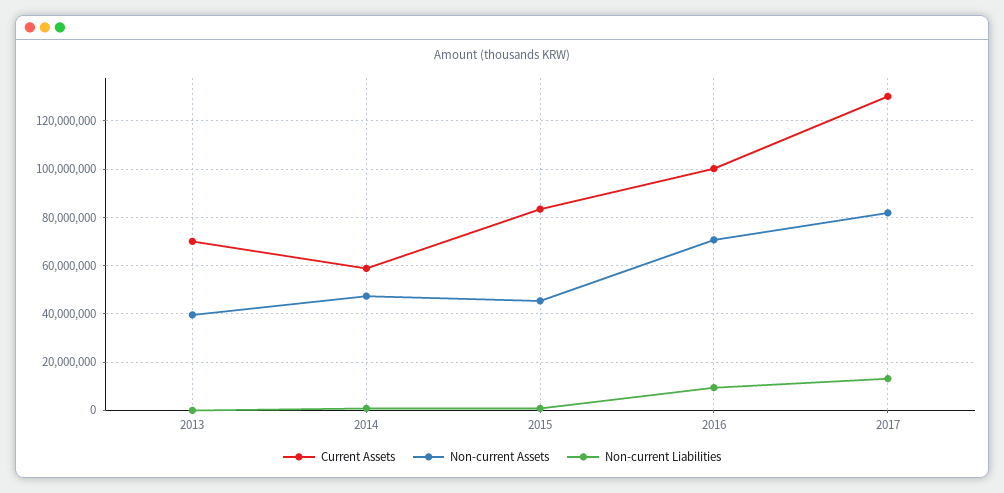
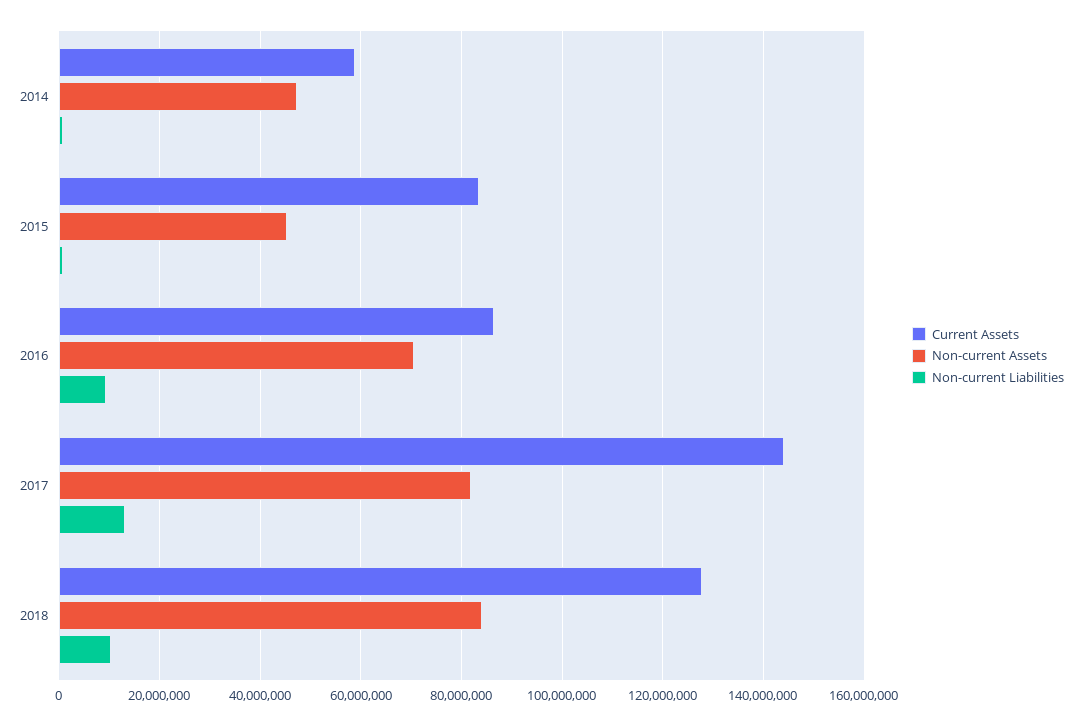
Current Assets, 2013: 70000000 -> none
Non-current Assets, 2013: 40000000 -> none
Non-current Liabilities, 2013: 0 -> none
Current Assets, 2016: 100000000 -> 86000000
Current Assets, 2017: 130000000 -> 144000000
Current Assets, 2018: none -> 128000000
Non-current Assets, 2018: none -> 84000000
Non-current Liabilities, 2018: none -> 10000000

